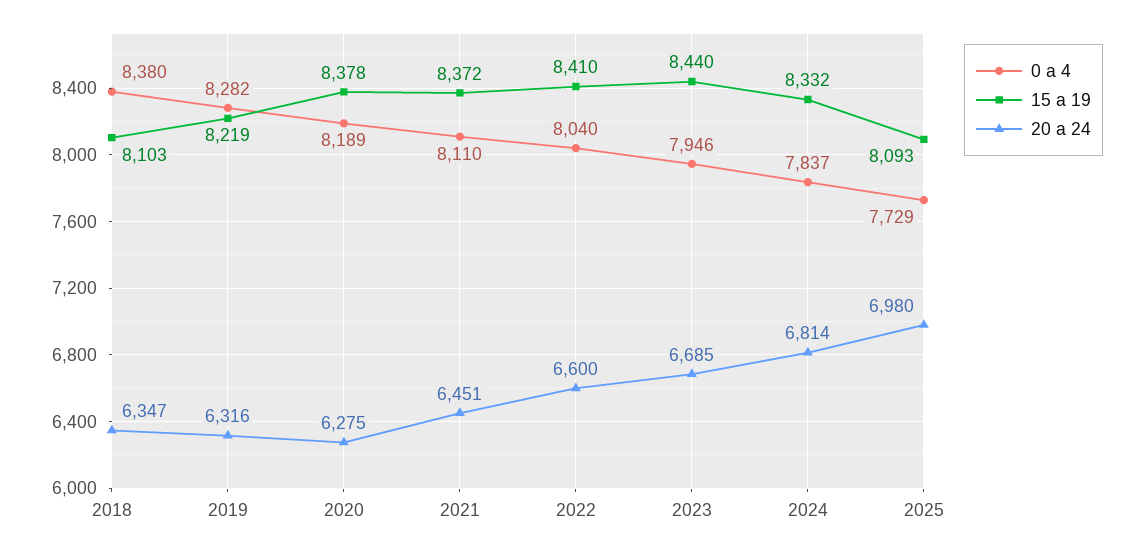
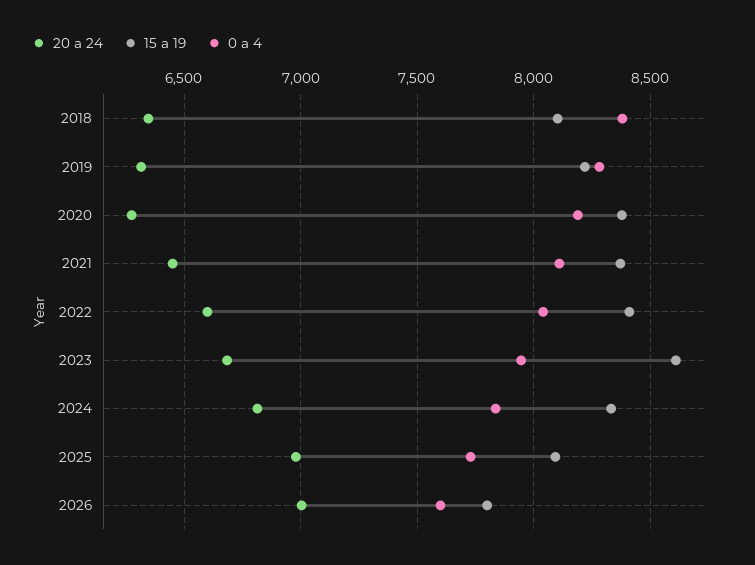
15 a 19, 2023: 8440 -> 8600
20 a 24, 2026: none -> 7000
15 a 19, 2026: none -> 7800
0 a 4, 2026: none -> 7600

